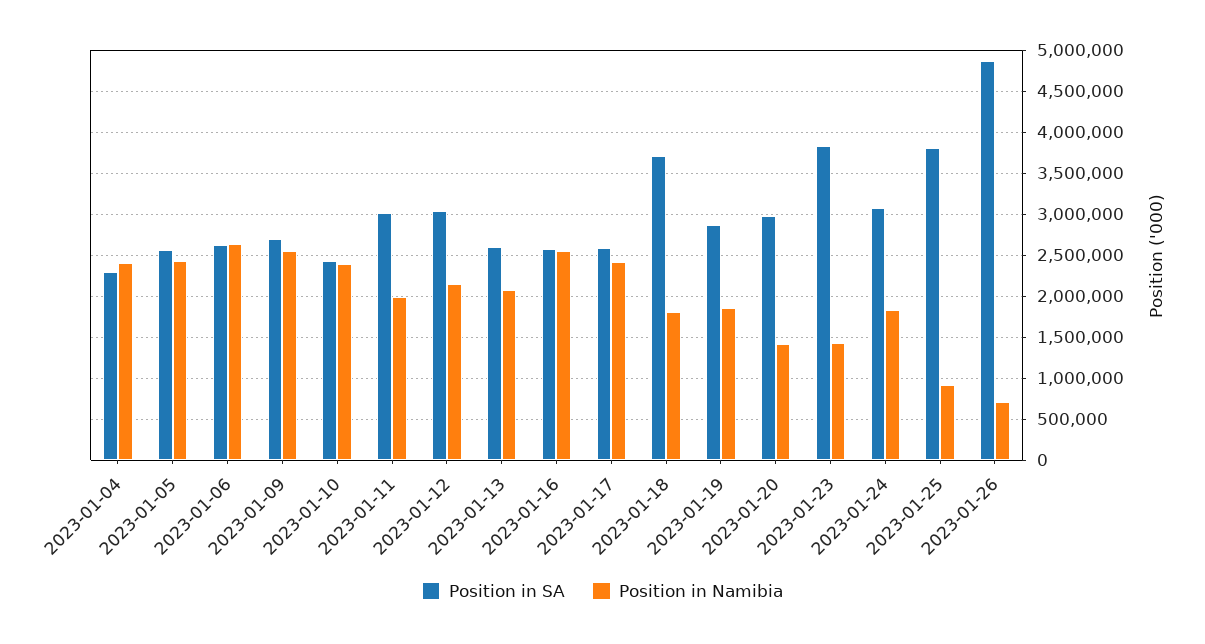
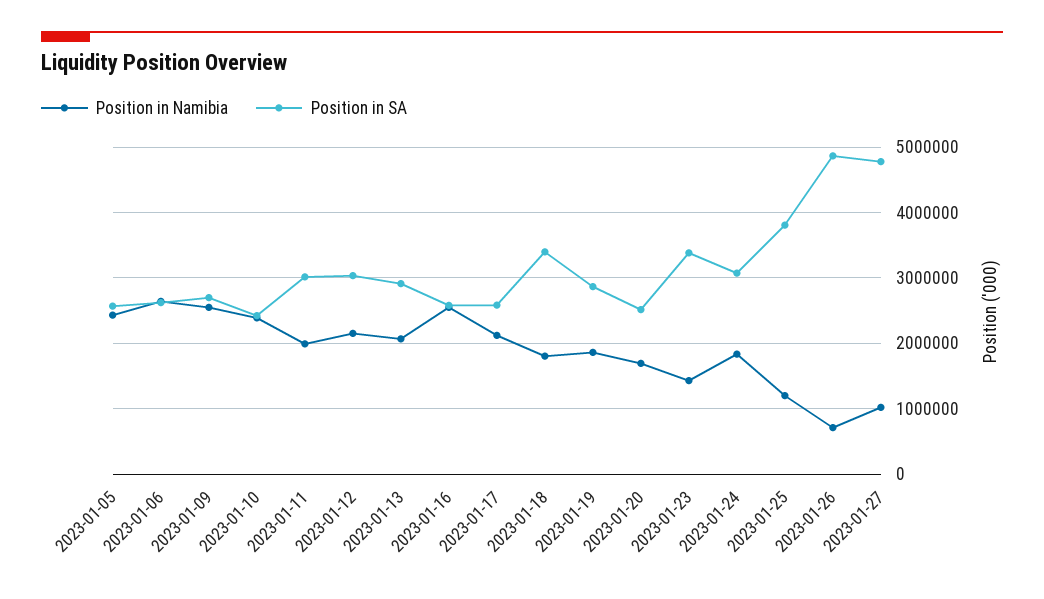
Position in SA, 2023-01-04: 2300000 -> none
Position in Namibia, 2023-01-04: 2400000 -> none
Position in SA, 2023-01-13: 2600000 -> 2900000
Position in Namibia, 2023-01-17: 2400000 -> 2100000
Position in SA, 2023-01-18: 3700000 -> 3400000
Position in SA, 2023-01-20: 3000000 -> 2500000
Position in Namibia, 2023-01-20: 1400000 -> 1700000
Position in SA, 2023-01-23: 3800000 -> 3400000
Position in Namibia, 2023-01-25: 900000 -> 1200000
Position in Namibia, 2023-01-27: none -> 1000000
Position in SA, 2023-01-27: none -> 4800000

